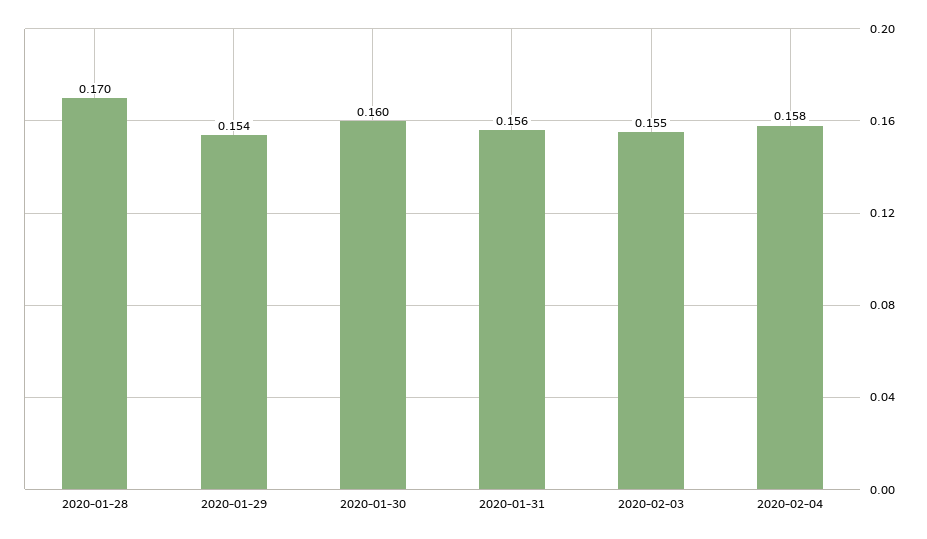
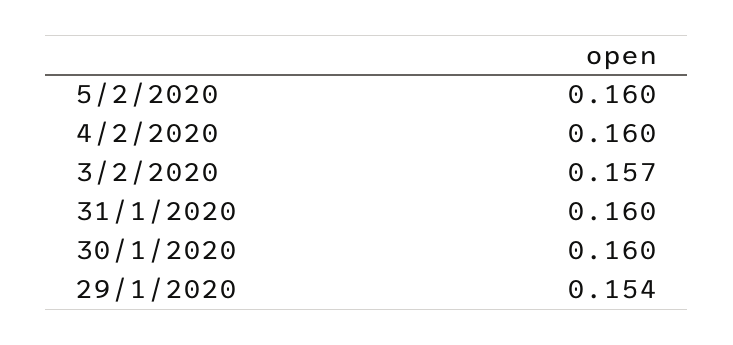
2020-01-28: 0.17 -> none
2020-01-31: 0.156 -> 0.16
2020-02-03: 0.155 -> 0.157
2020-02-04: 0.158 -> 0.16
5/2/2020: none -> 0.16

